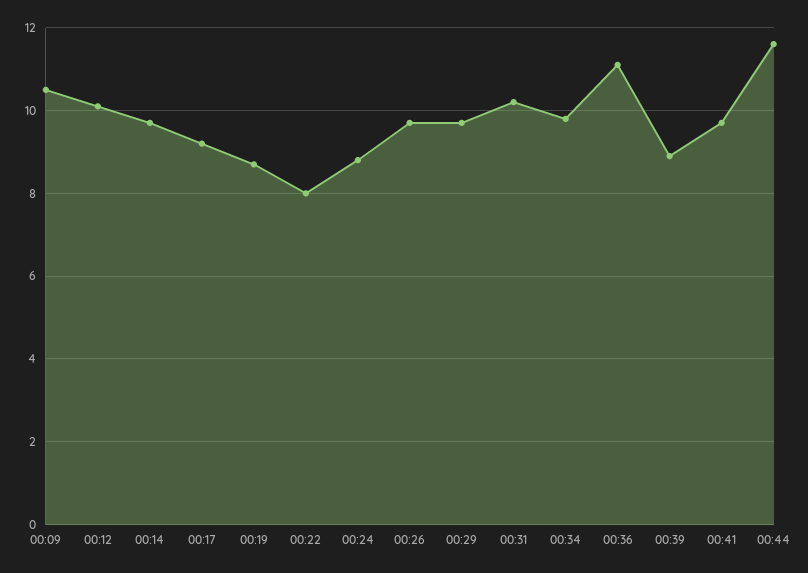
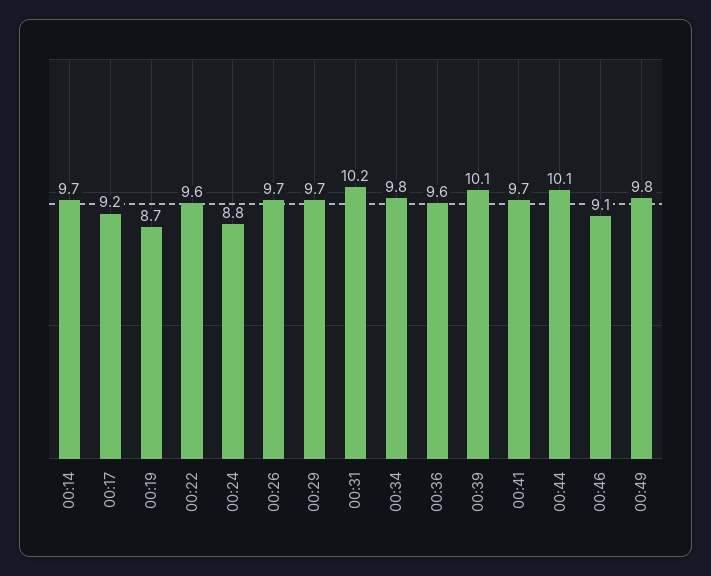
00:09: 10.5 -> none
00:12: 10 -> none
00:22: 8 -> 9.6
00:36: 11 -> 9.6
00:39: 9 -> 10.1
00:44: 11.5 -> 10.1
00:46: none -> 9.1
00:49: none -> 9.8

